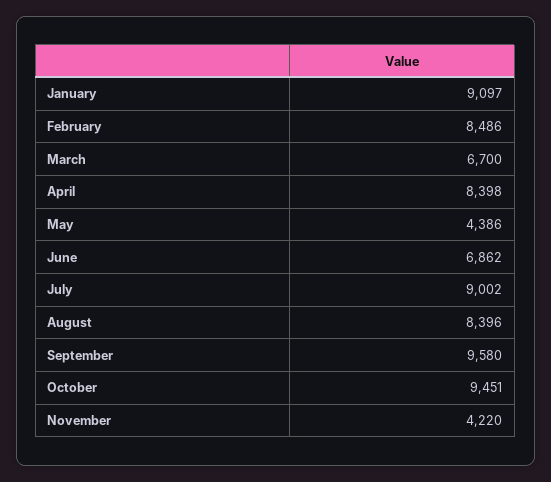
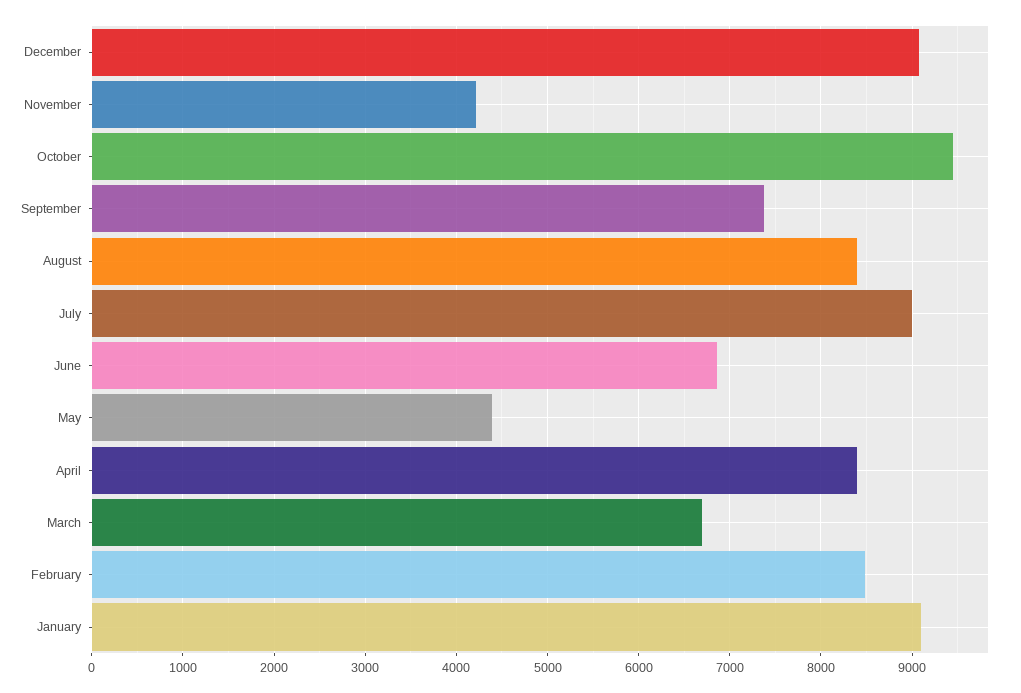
September: 9580 -> 7400
December: none -> 9100

